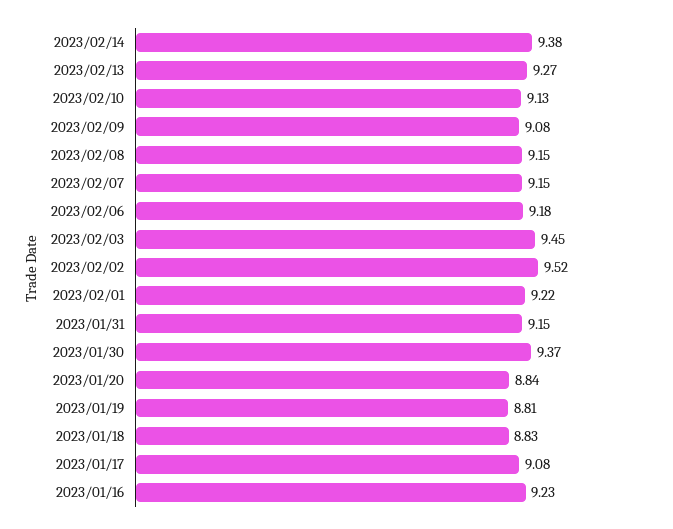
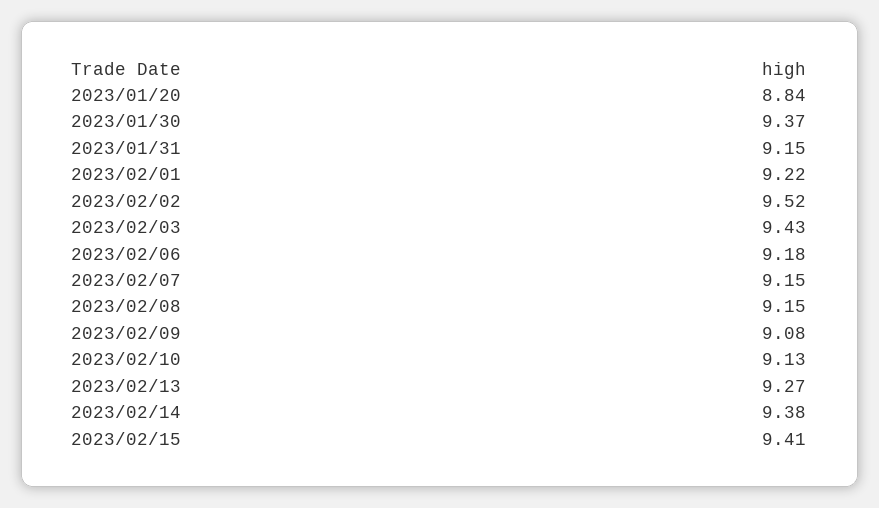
2023/02/03: 9.45 -> 9.43
2023/01/19: 8.81 -> none
2023/01/18: 8.83 -> none
2023/01/17: 9.08 -> none
2023/01/16: 9.23 -> none
2023/02/15: none -> 9.41

